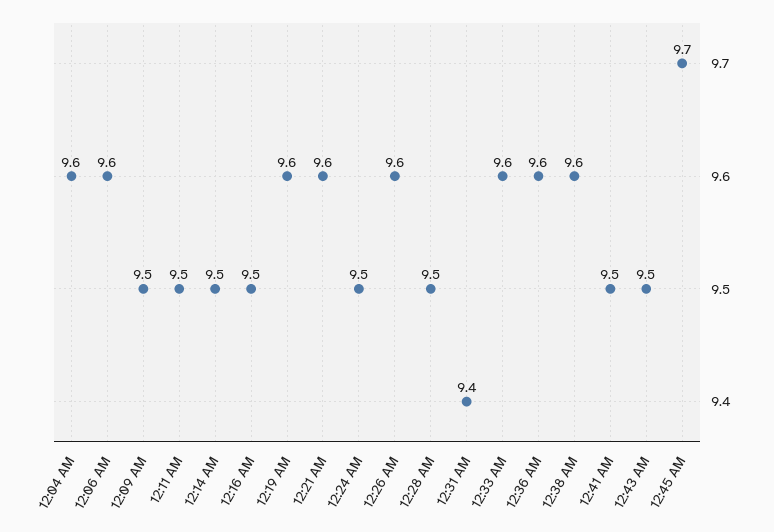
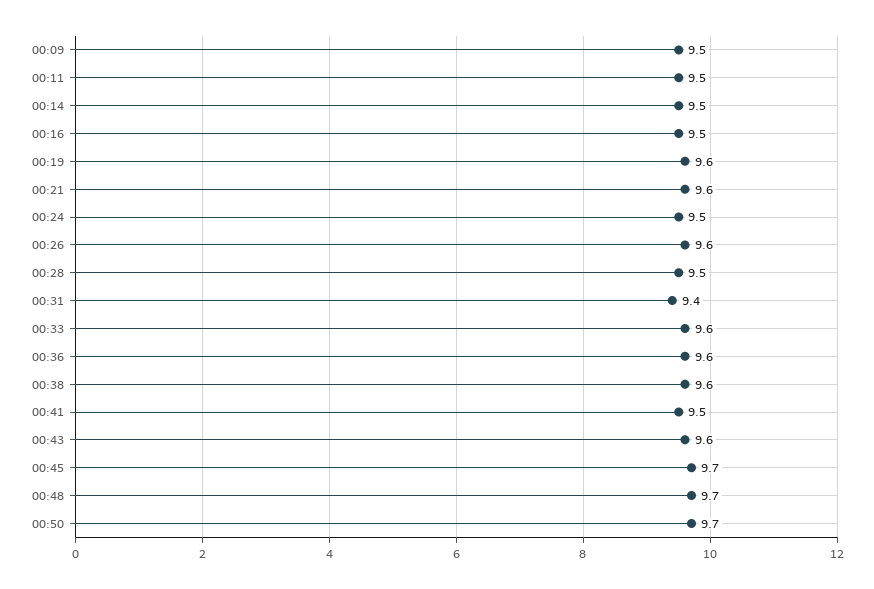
12:04 AM: 9.6 -> none
12:06 AM: 9.6 -> none
12:43 AM: 9.5 -> 9.6
00:48: none -> 9.7
00:50: none -> 9.7

